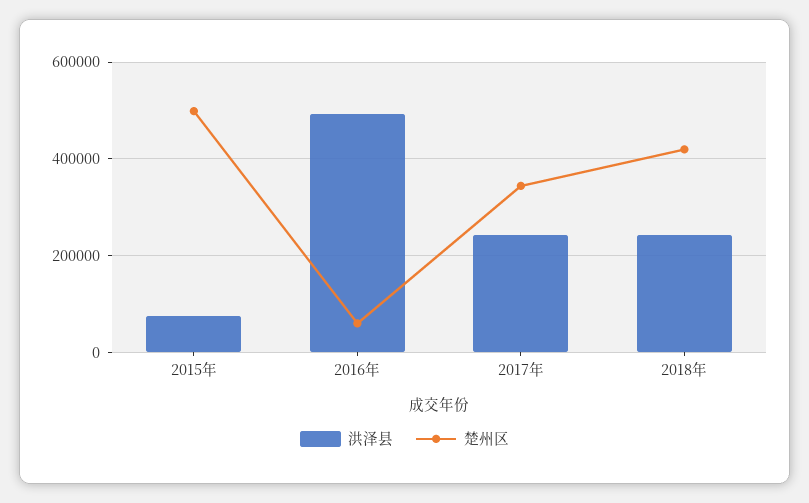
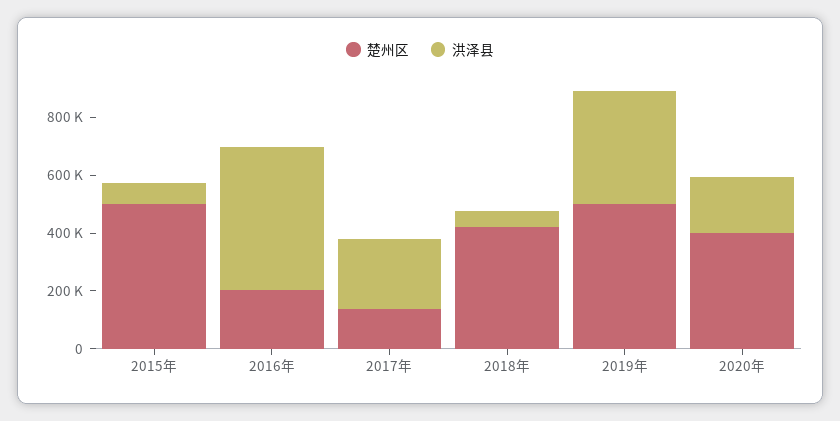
楚州区, 2016年: 60000 -> 200000
楚州区, 2017年: 340000 -> 150000
洪泽县, 2018年: 240000 -> 50000
楚州区, 2019年: none -> 500000
洪泽县, 2019年: none -> 400000
楚州区, 2020年: none -> 400000
洪泽县, 2020年: none -> 200000

